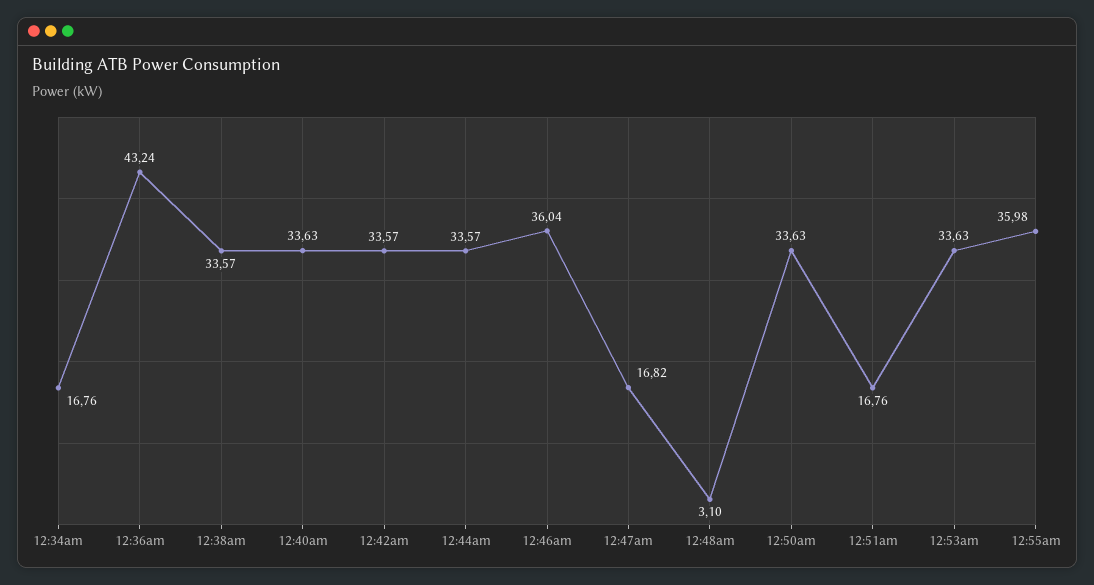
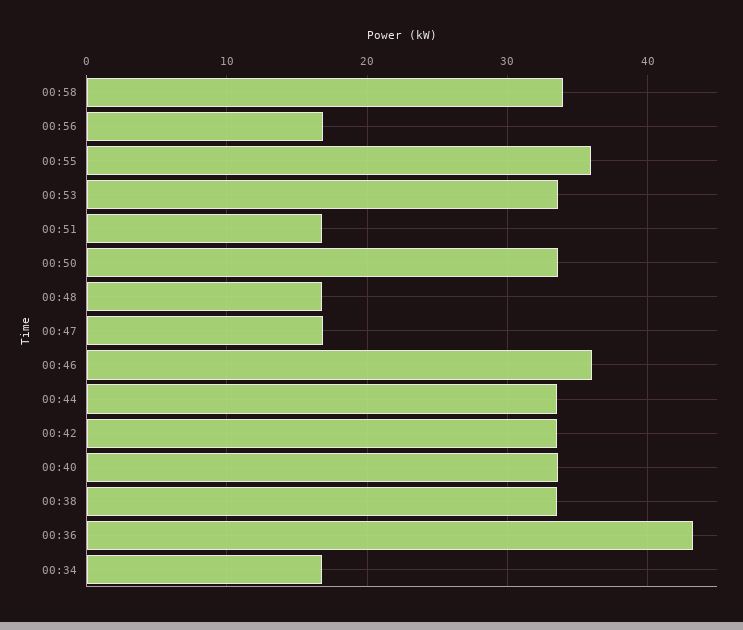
12:48am: 3.1 -> 17
00:58: none -> 34
00:56: none -> 17

